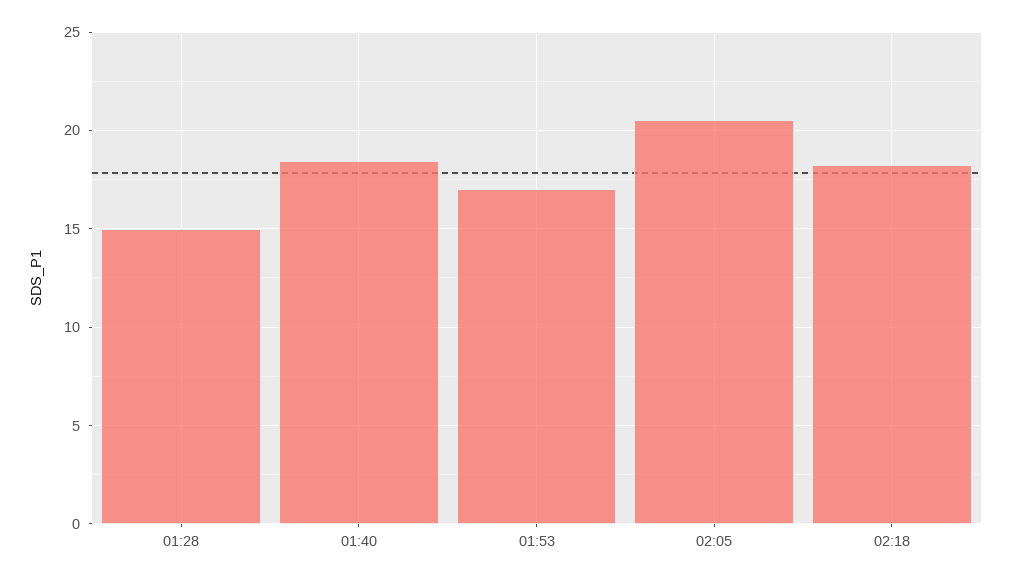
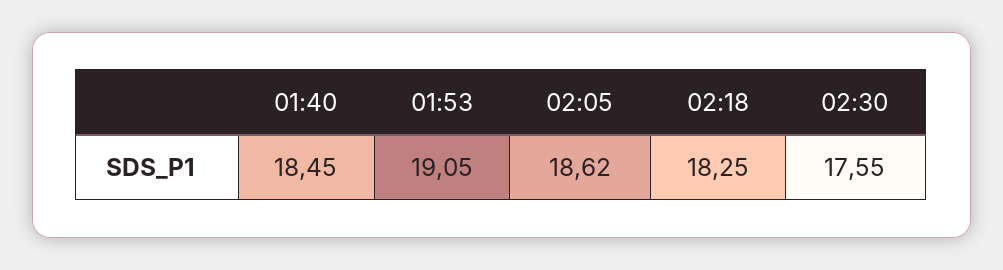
01:28: 15 -> none
01:53: 17 -> 19.05
02:05: 20.5 -> 18.62
02:30: none -> 17.55

